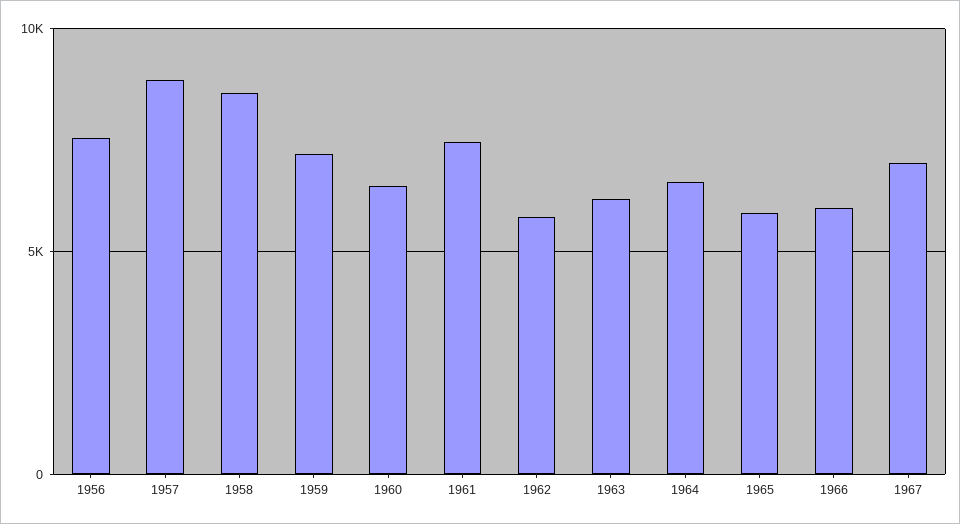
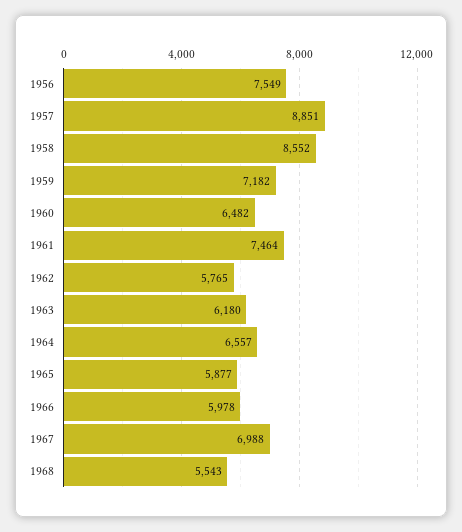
1968: none -> 5543

